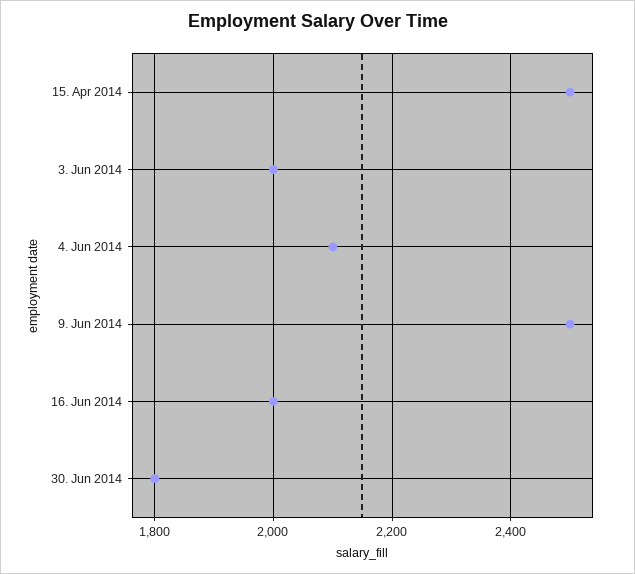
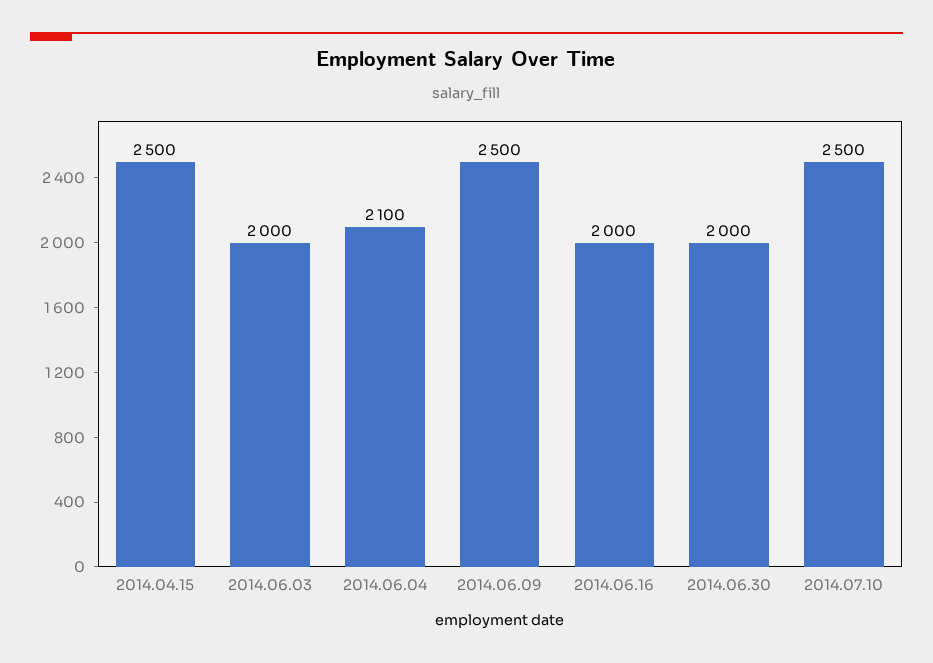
30. Jun 2014: 1800 -> 2000
2014.07.10: none -> 2500

